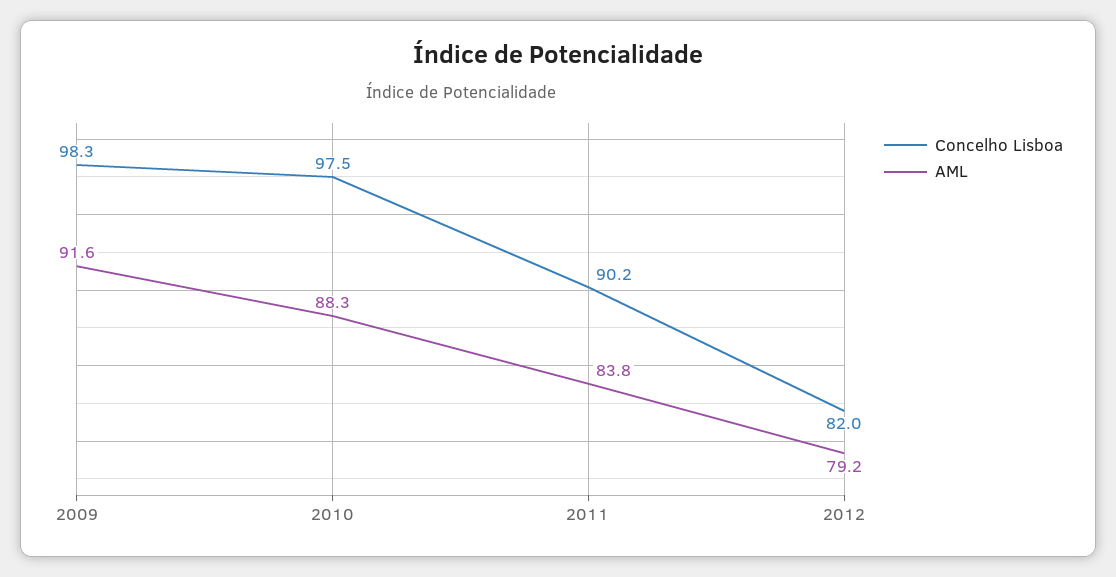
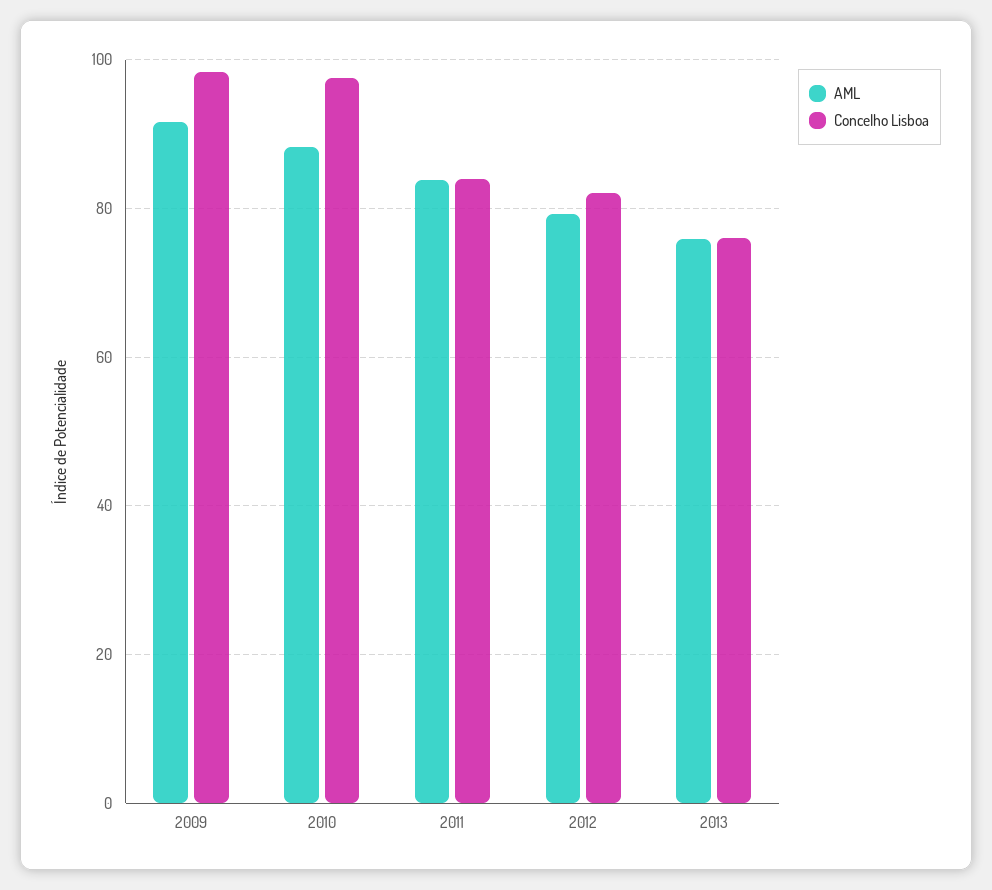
Concelho Lisboa, 2011: 90.2 -> 84
AML, 2013: none -> 76
Concelho Lisboa, 2013: none -> 76

